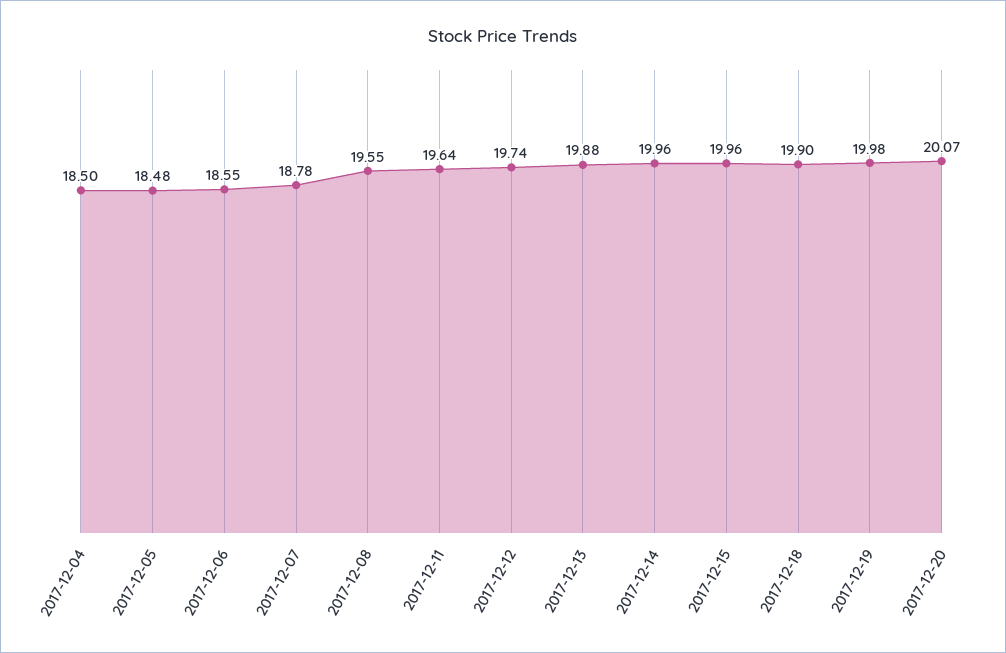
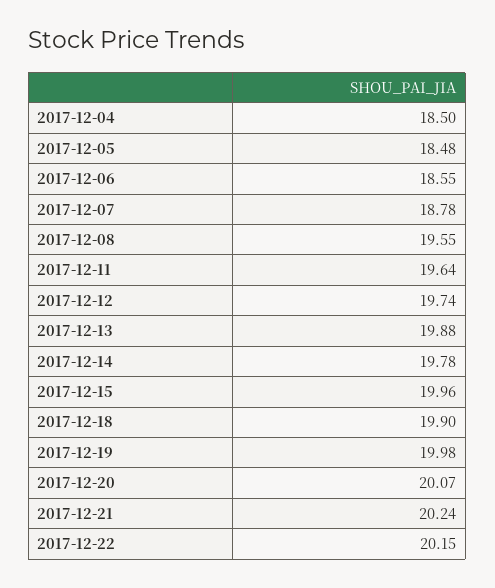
2017-12-14: 19.96 -> 19.78
2017-12-21: none -> 20.24
2017-12-22: none -> 20.15

